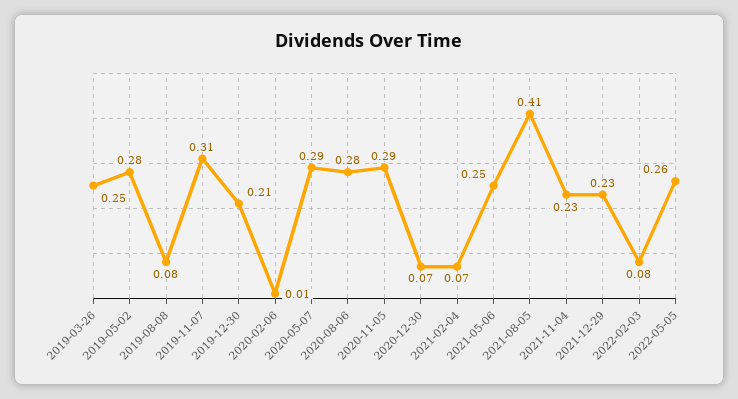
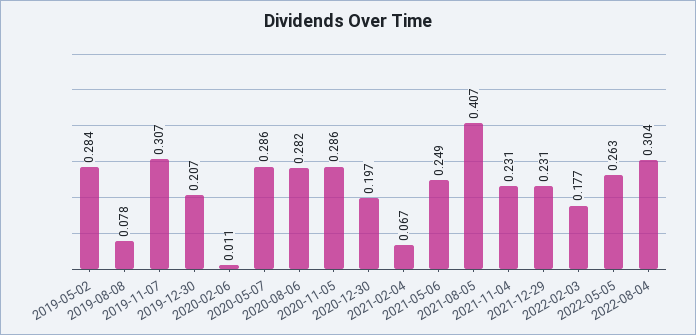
2019-03-26: 0.25 -> none
2020-12-30: 0.07 -> 0.197
2022-02-03: 0.08 -> 0.177
2022-08-04: none -> 0.304

